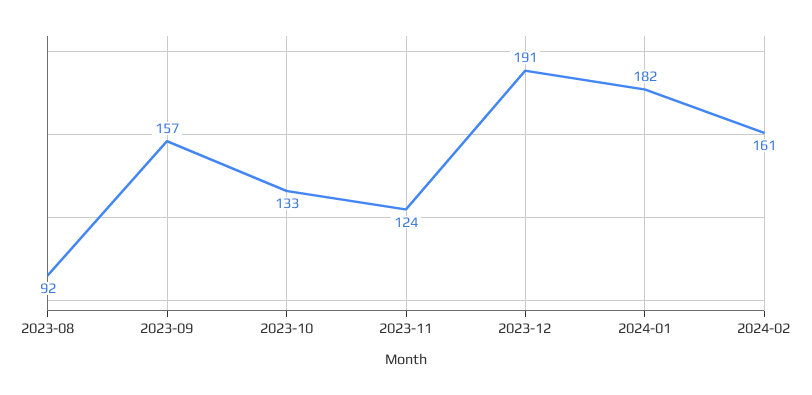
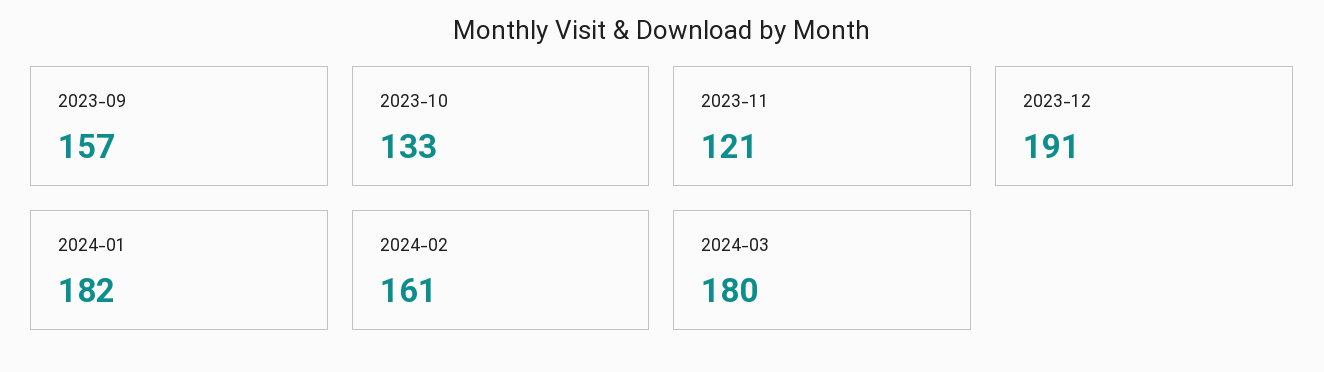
2023-08: 92 -> none
2023-11: 124 -> 121
2024-03: none -> 180

